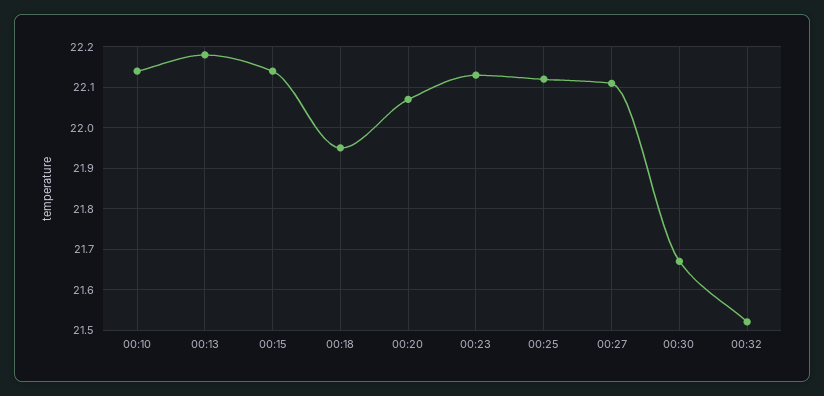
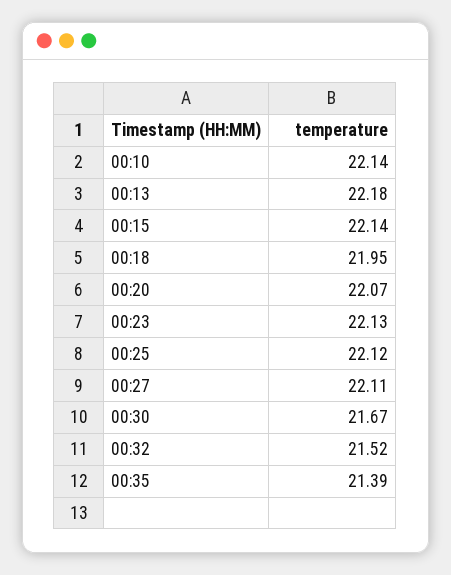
00:35: none -> 21.39

